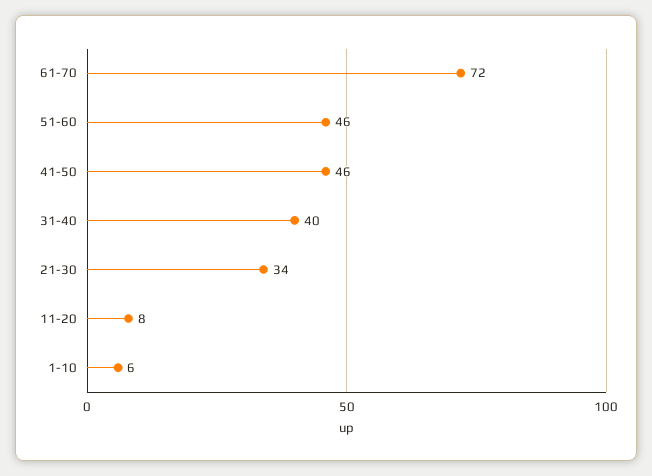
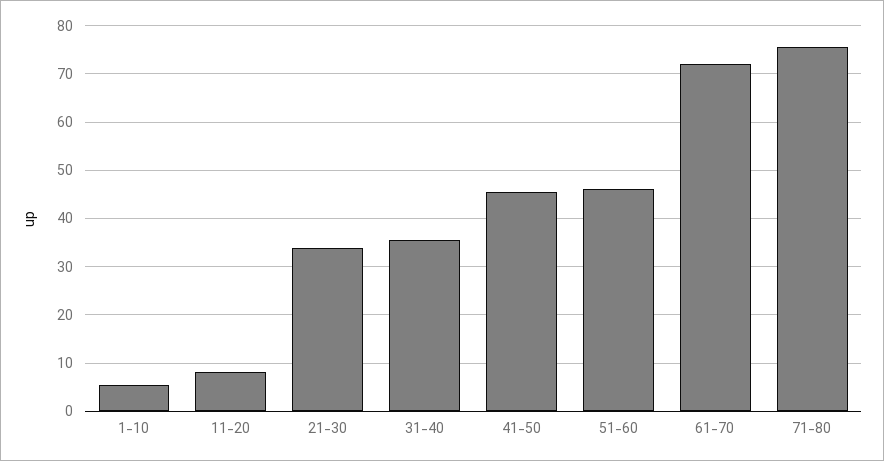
31-40: 40 -> 36
71-80: none -> 76

